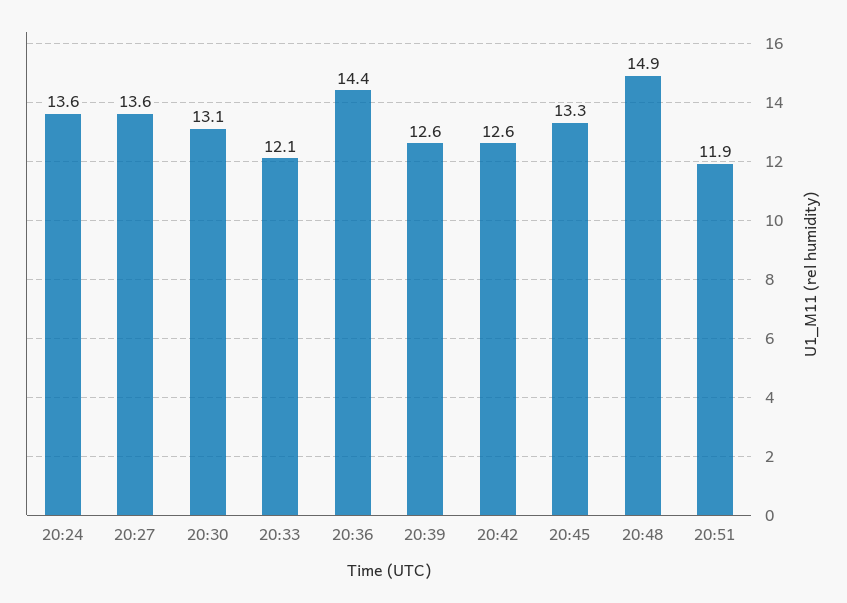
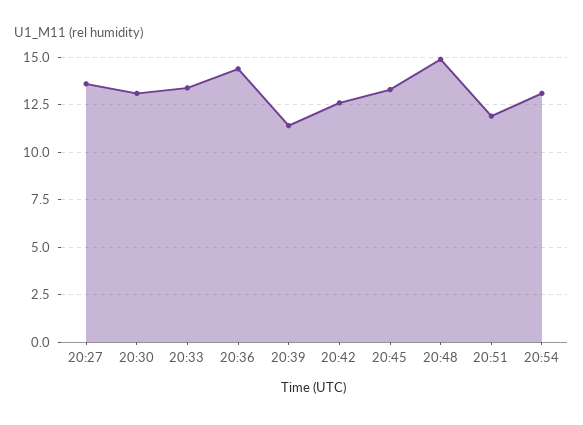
20:24: 13.6 -> none
20:33: 12.1 -> 13.5
20:39: 12.6 -> 11.5
20:54: none -> 13

